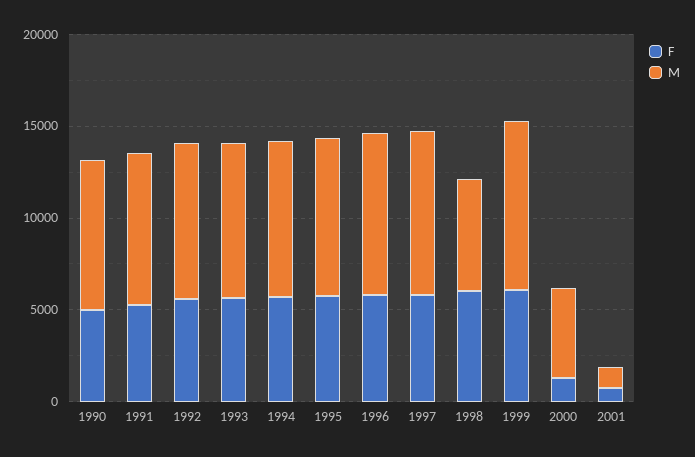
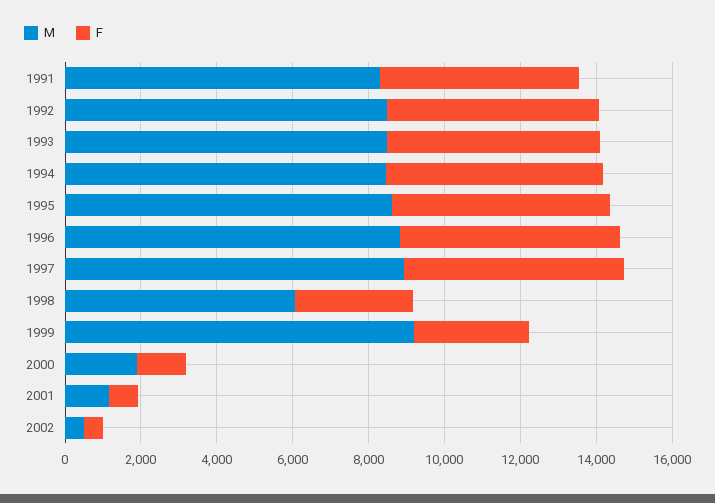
F, 1990: 5000 -> none
M, 1990: 8000 -> none
F, 1998: 6000 -> 3000
F, 1999: 6000 -> 3000
M, 2000: 5000 -> 2000
M, 2002: none -> 500
F, 2002: none -> 500

